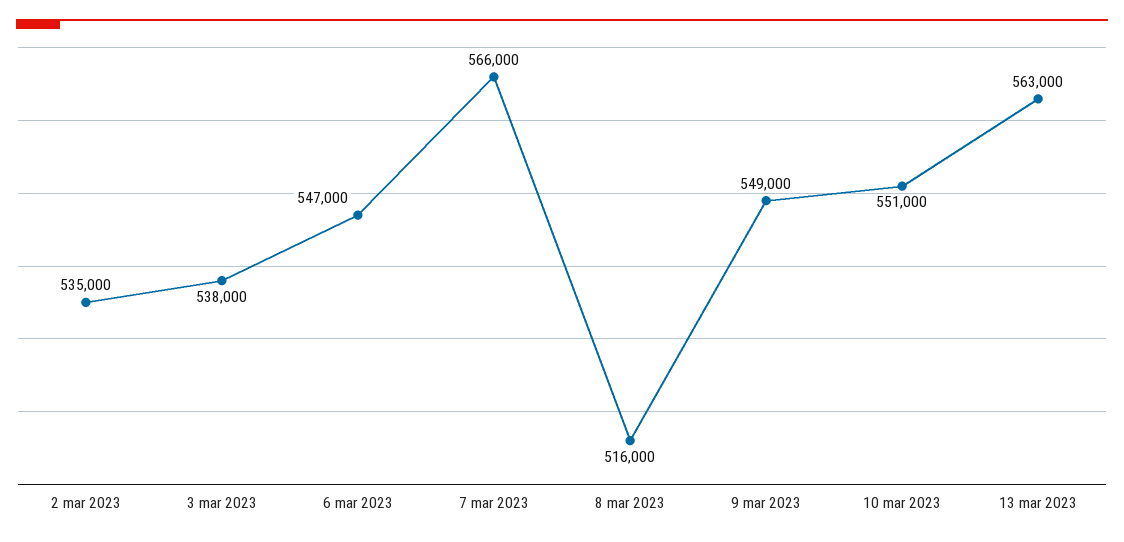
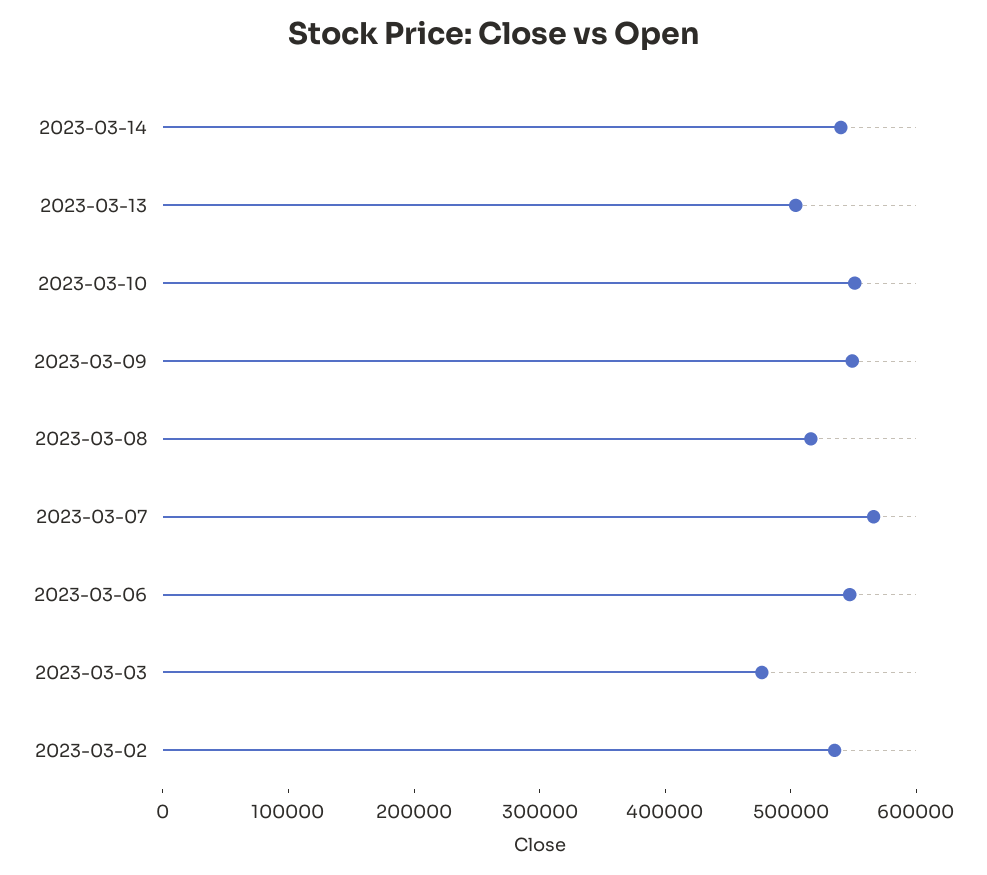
3 mar 2023: 538000 -> 480000
13 mar 2023: 563000 -> 500000
2023-03-14: none -> 540000

